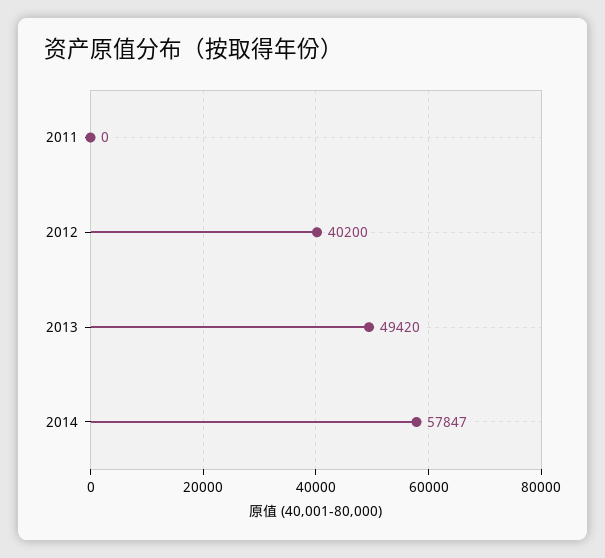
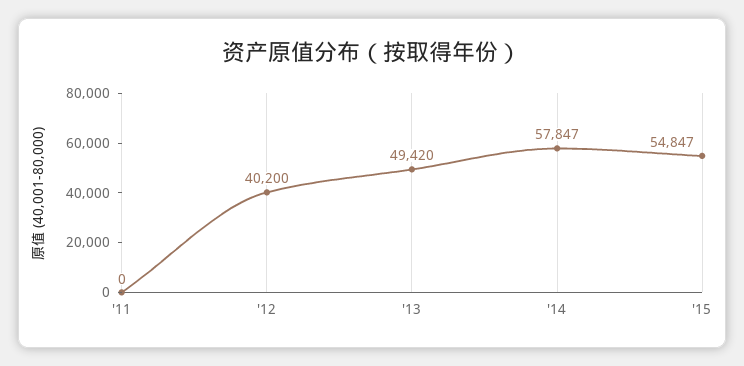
'15: none -> 54847

